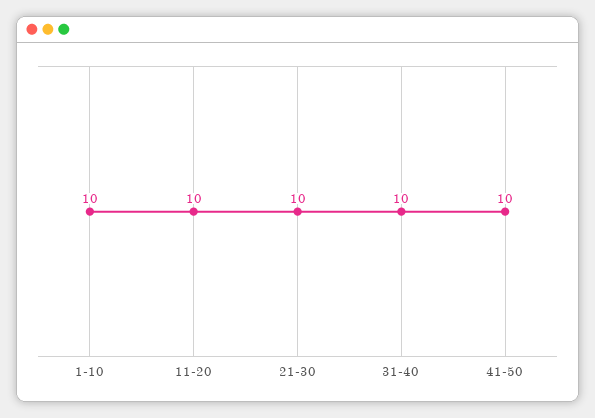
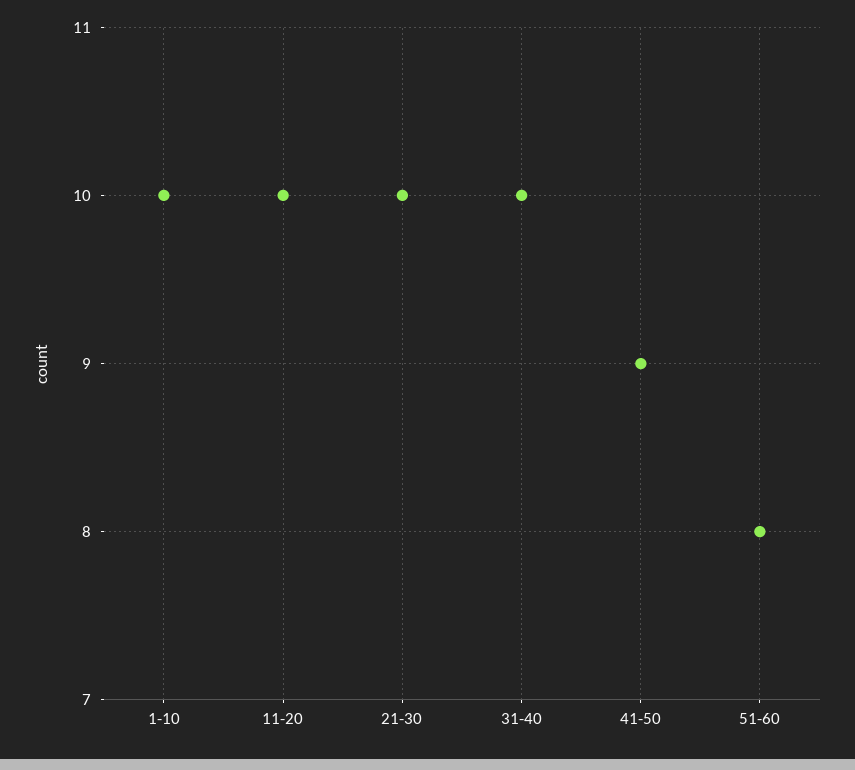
41-50: 10 -> 9
51-60: none -> 8

